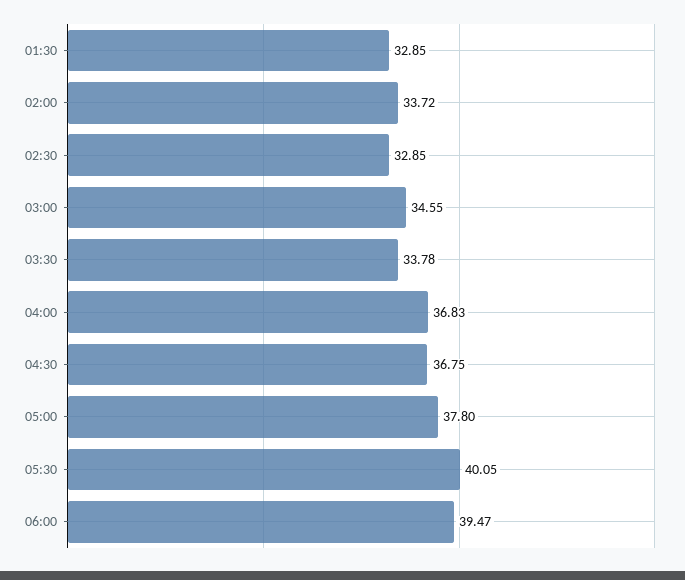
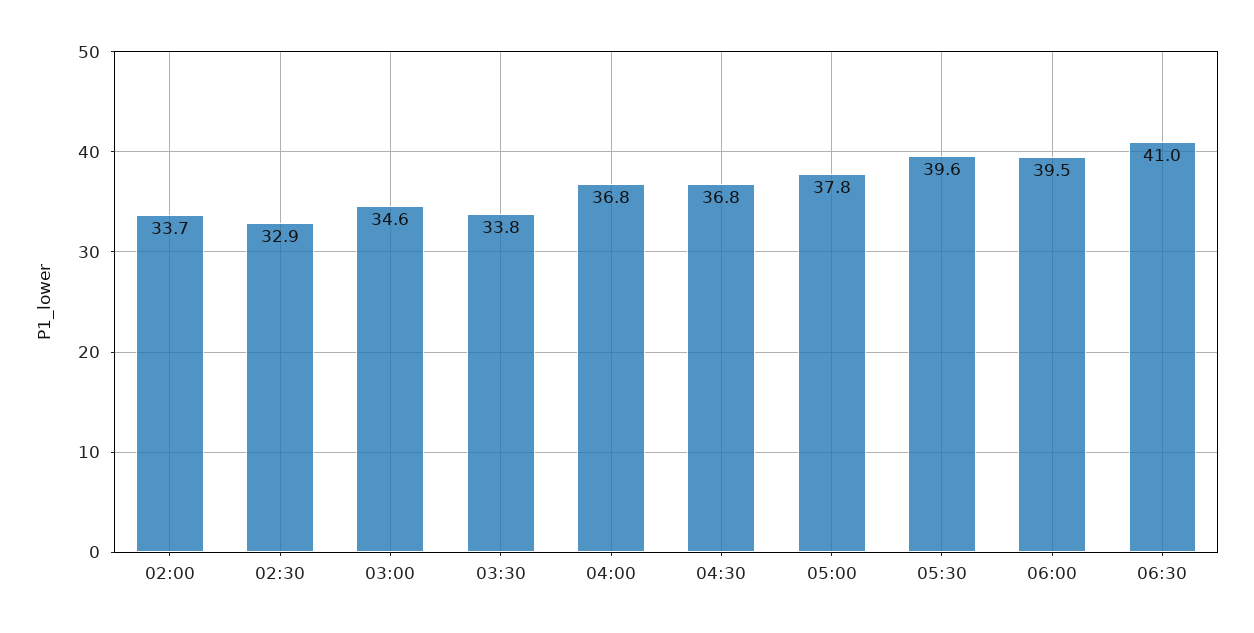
01:30: 32.85 -> none
05:30: 40.05 -> 39.6
06:30: none -> 41

